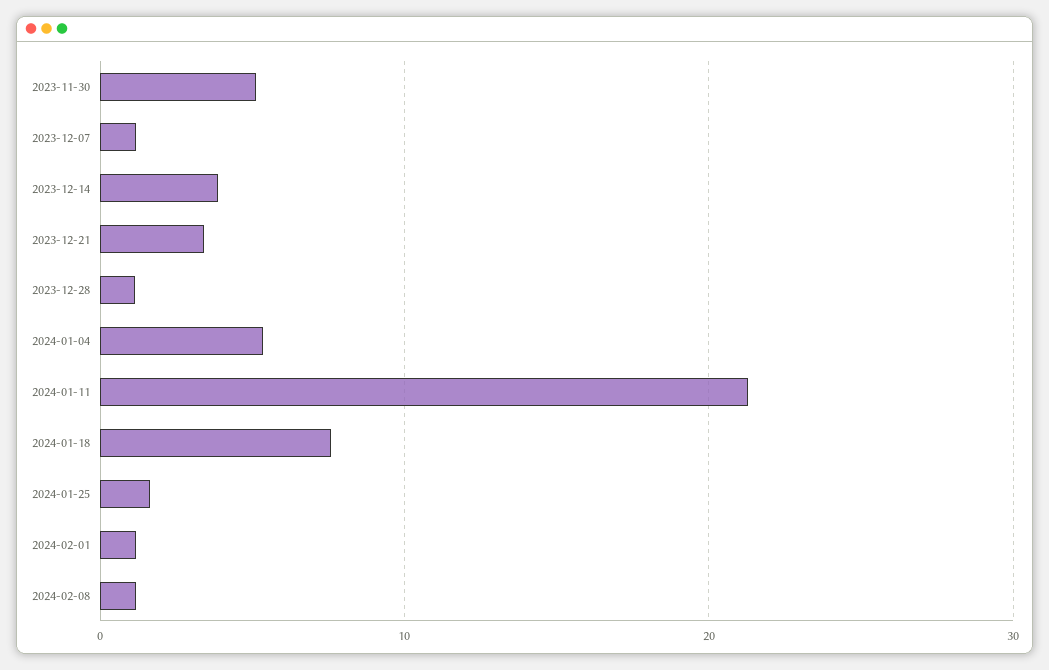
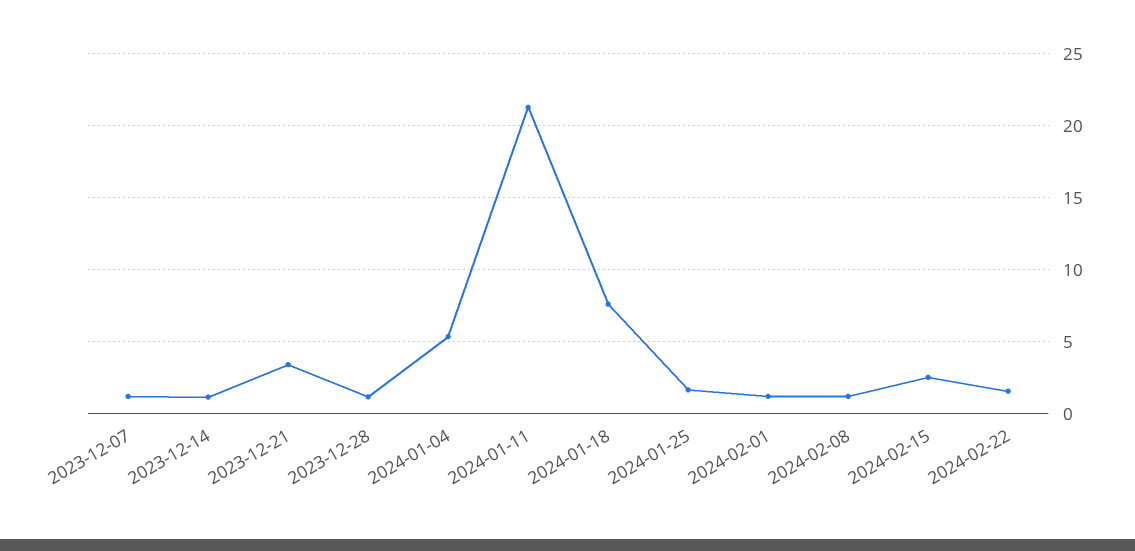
2023-11-30: 5 -> none
2023-12-14: 4 -> 1
2024-02-15: none -> 2.5
2024-02-22: none -> 1.5

